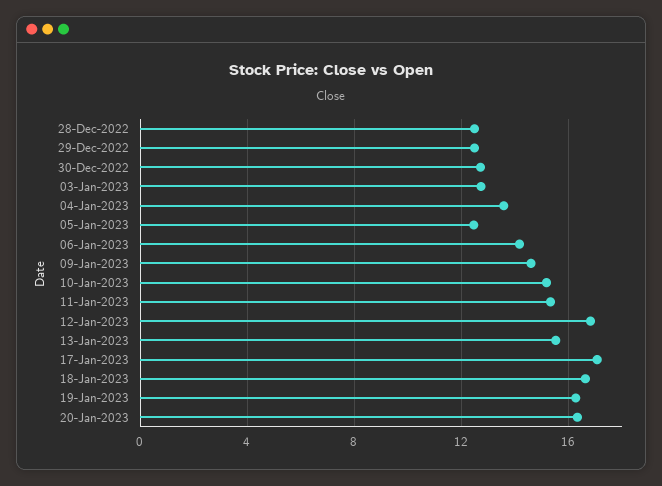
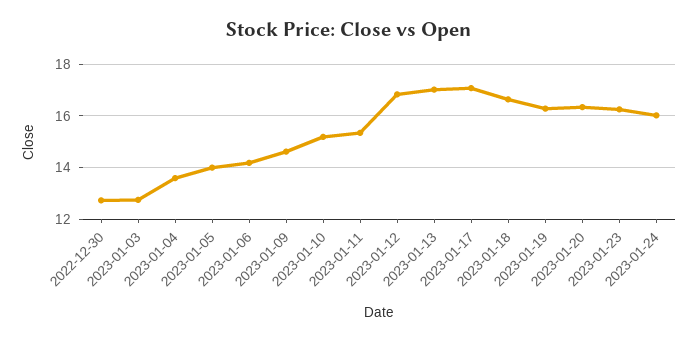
28-Dec-2022: 12.5 -> none
29-Dec-2022: 12.5 -> none
05-Jan-2023: 12.5 -> 14
13-Jan-2023: 15.5 -> 17
2023-01-23: none -> 16.25
2023-01-24: none -> 16

